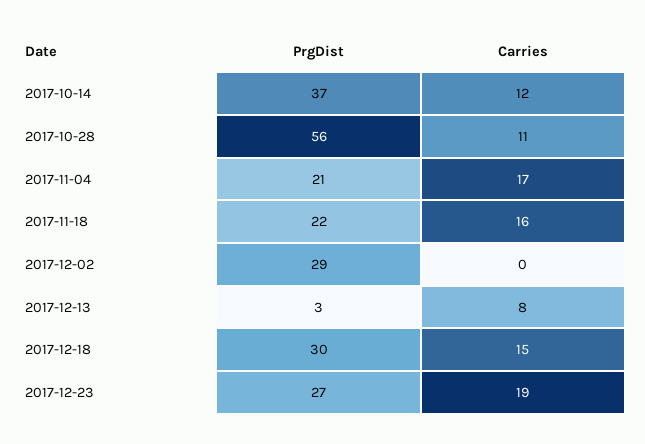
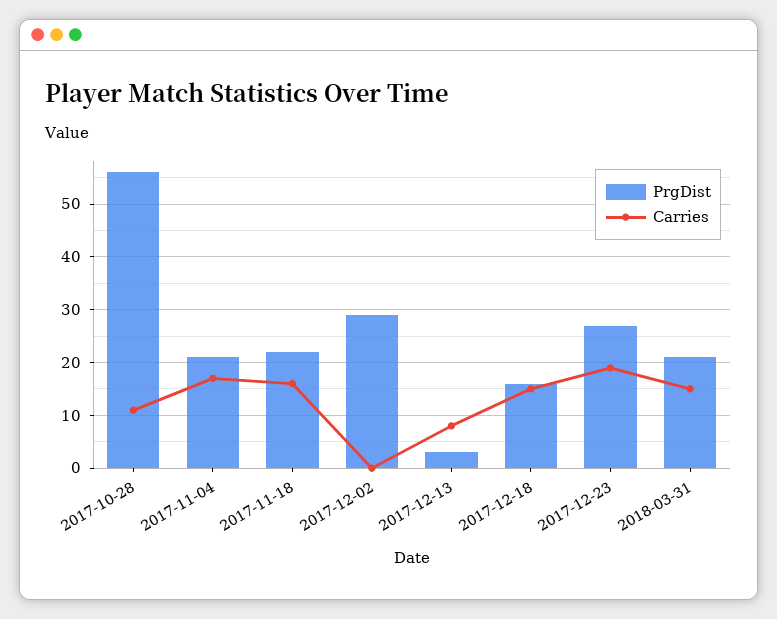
PrgDist, 2017-10-14: 37 -> none
Carries, 2017-10-14: 12 -> none
PrgDist, 2017-12-18: 30 -> 15
PrgDist, 2018-03-31: none -> 20
Carries, 2018-03-31: none -> 15

